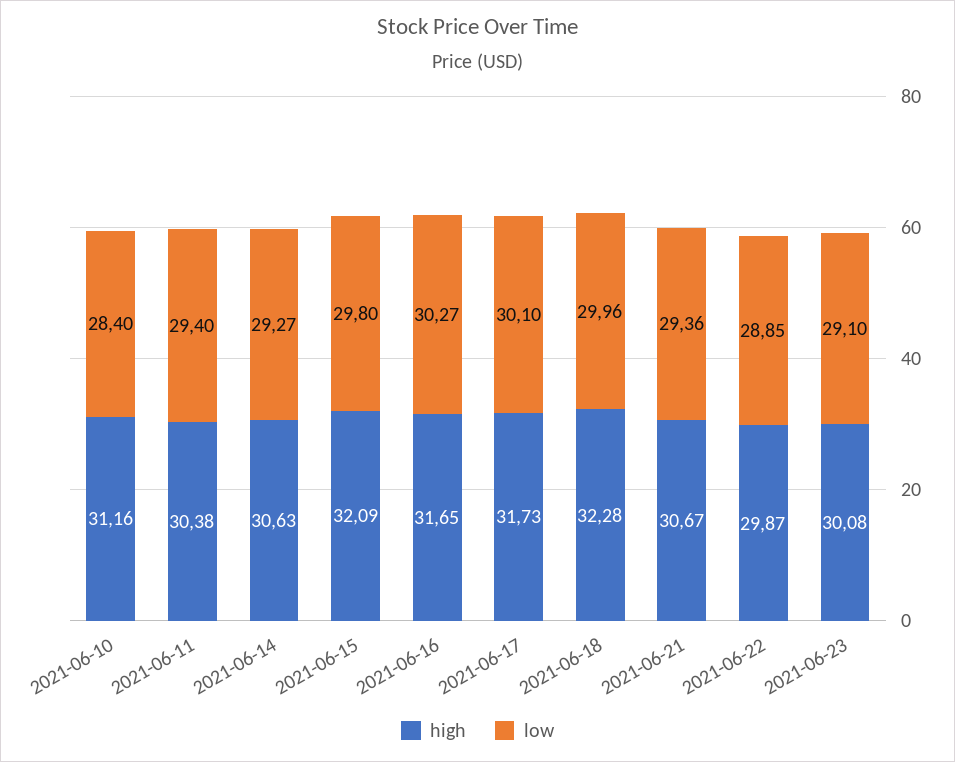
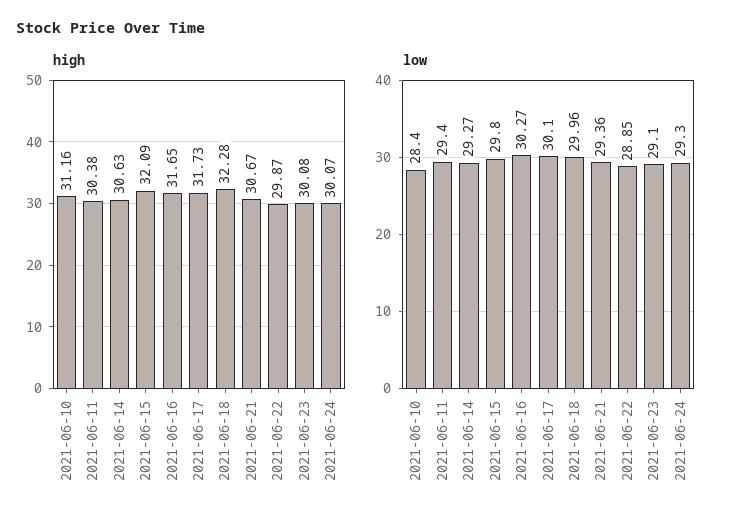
high, 2021-06-24: none -> 30.07
low, 2021-06-24: none -> 29.3

